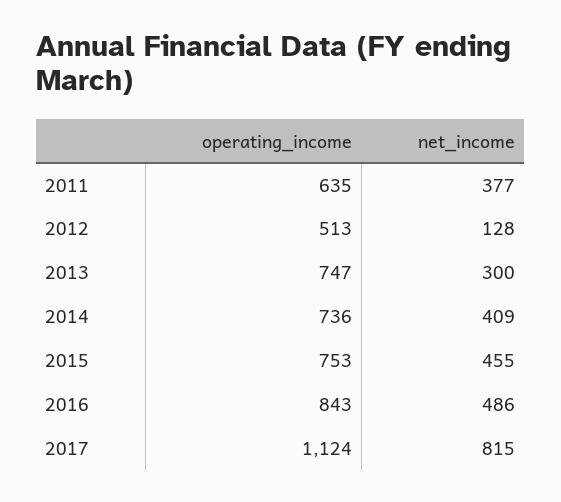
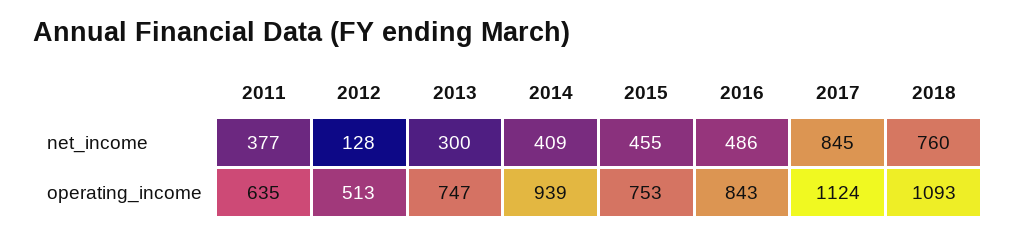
operating_income, 2014: 736 -> 939
net_income, 2017: 815 -> 845
net_income, 2018: none -> 760
operating_income, 2018: none -> 1093

